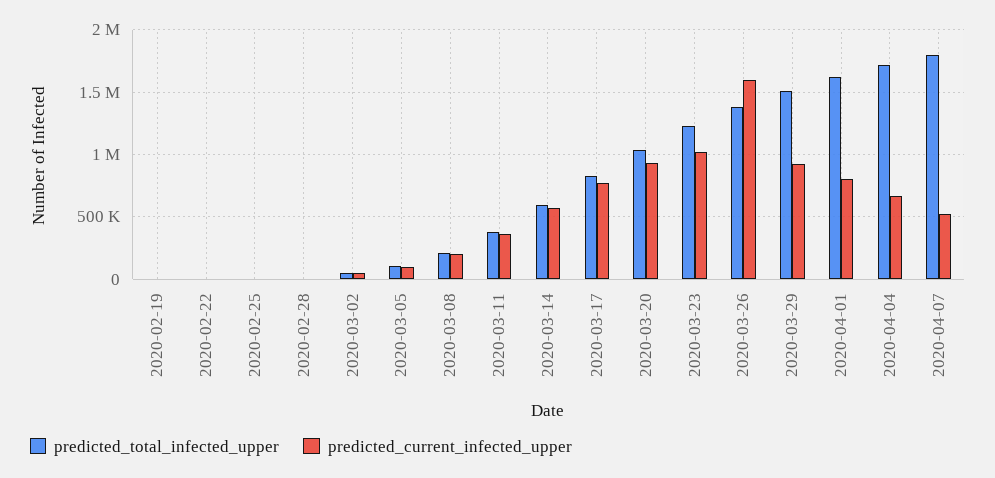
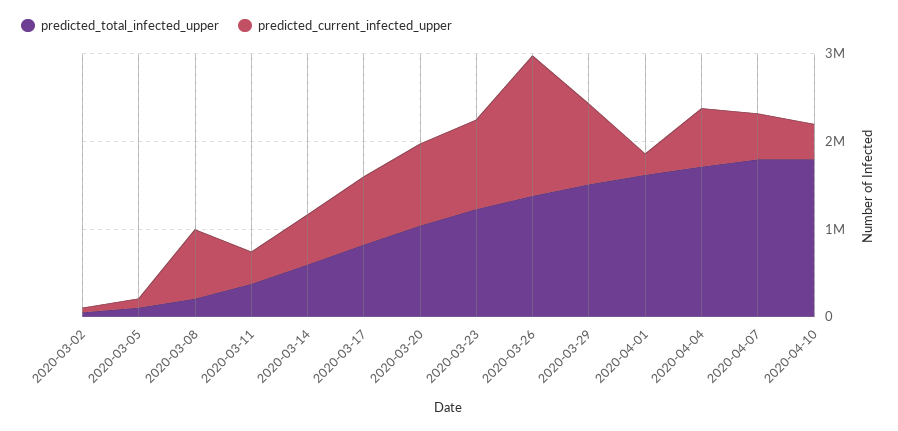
predicted_total_infected_upper, 2020-02-19: 0 -> none
predicted_current_infected_upper, 2020-02-19: 0 -> none
predicted_total_infected_upper, 2020-02-22: 0 -> none
predicted_current_infected_upper, 2020-02-22: 0 -> none
predicted_total_infected_upper, 2020-02-25: 0 -> none
predicted_current_infected_upper, 2020-02-25: 0 -> none
predicted_total_infected_upper, 2020-02-28: 0 -> none
predicted_current_infected_upper, 2020-02-28: 0 -> none
predicted_current_infected_upper, 2020-03-08: 200000 -> 800000
predicted_current_infected_upper, 2020-04-01: 800000 -> 200000
predicted_total_infected_upper, 2020-04-10: none -> 1800000
predicted_current_infected_upper, 2020-04-10: none -> 400000

